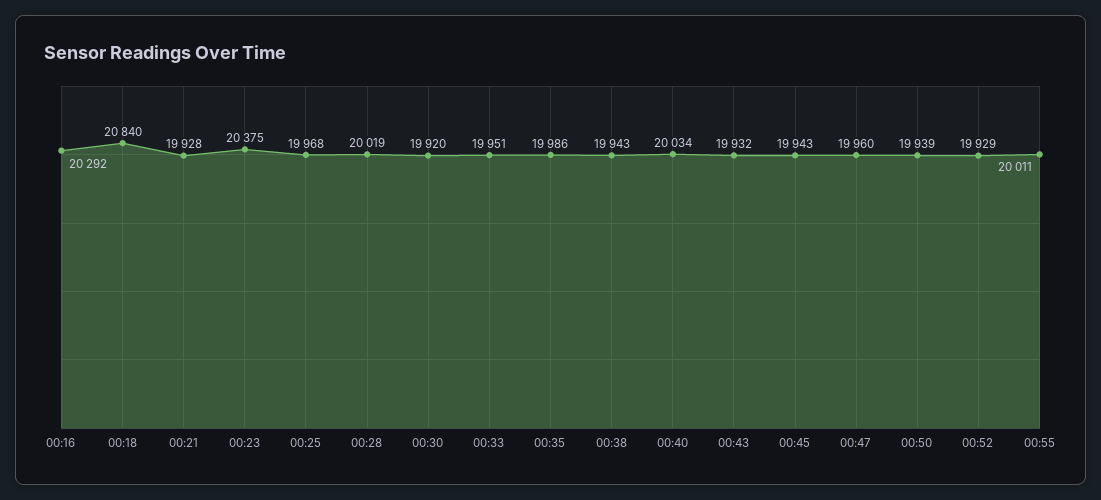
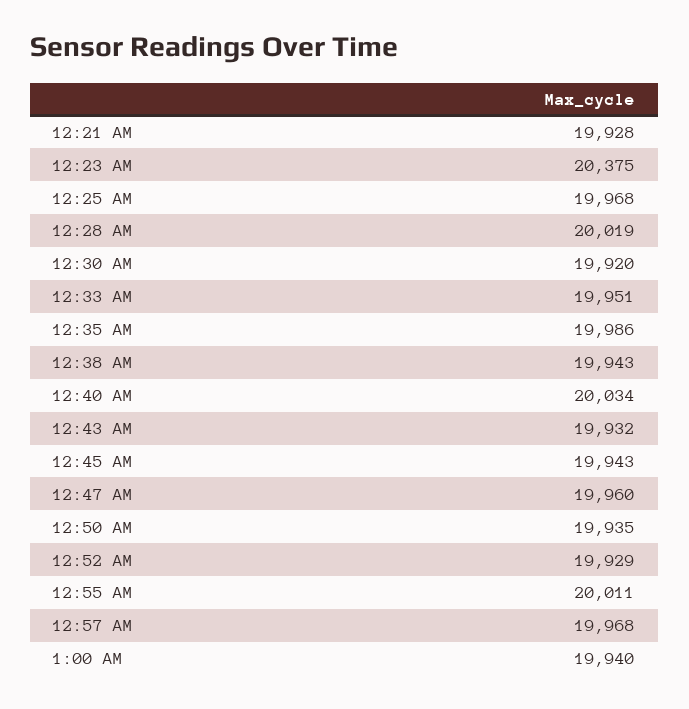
00:16: 20292 -> none
00:18: 20840 -> none
00:50: 19939 -> 19935
12:57 AM: none -> 19968
1:00 AM: none -> 19940

